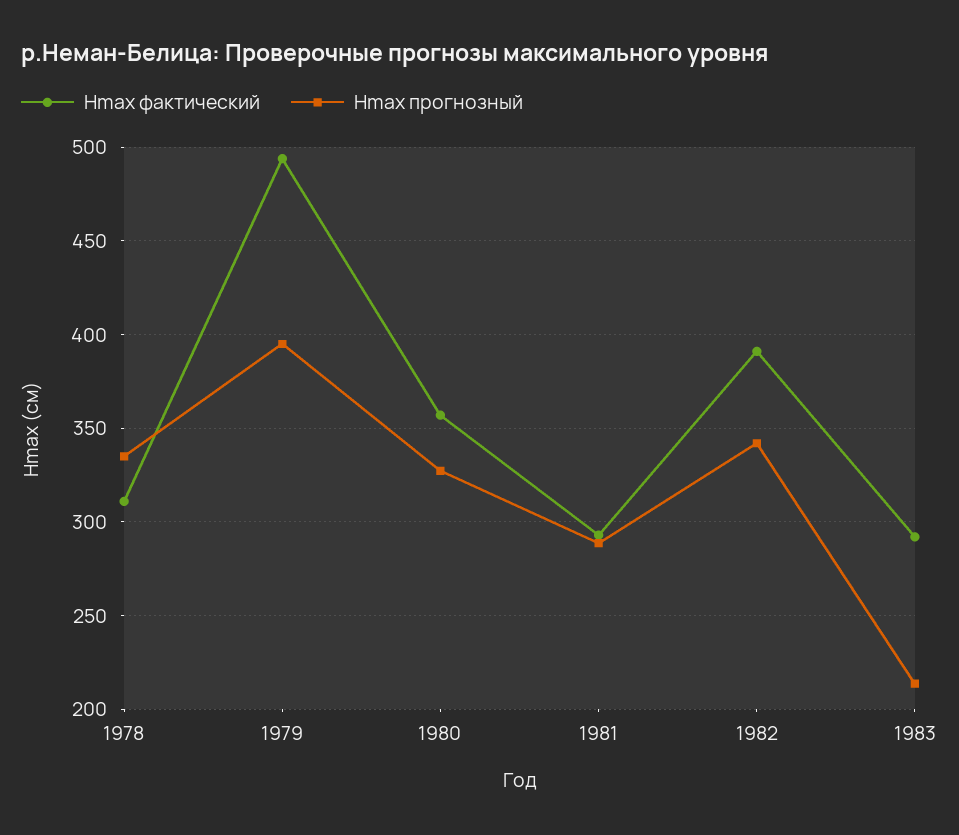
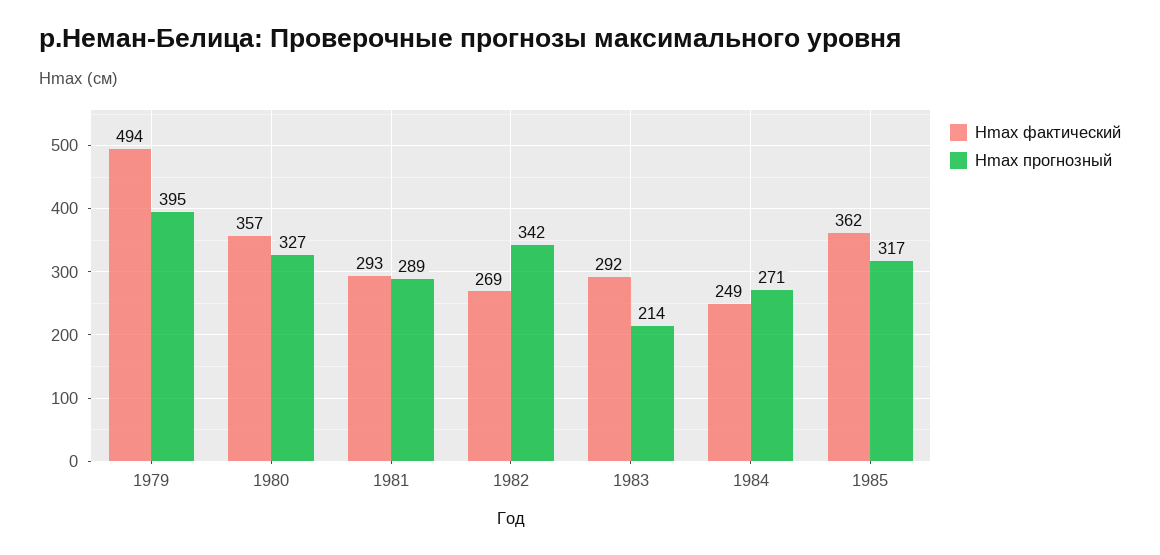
Hmax фактический, 1978: 310 -> none
Hmax прогнозный, 1978: 335 -> none
Hmax фактический, 1982: 390 -> 269
Hmax фактический, 1984: none -> 249
Hmax прогнозный, 1984: none -> 271
Hmax фактический, 1985: none -> 362
Hmax прогнозный, 1985: none -> 317

